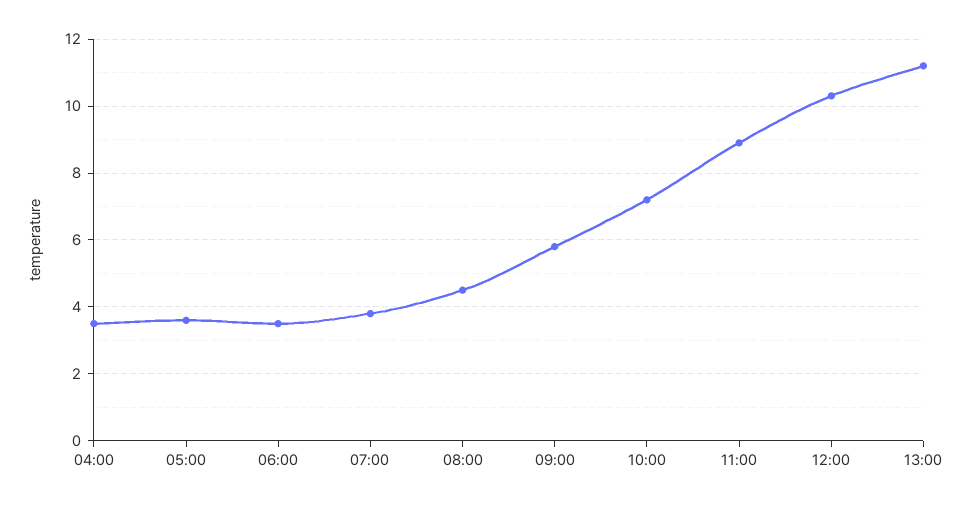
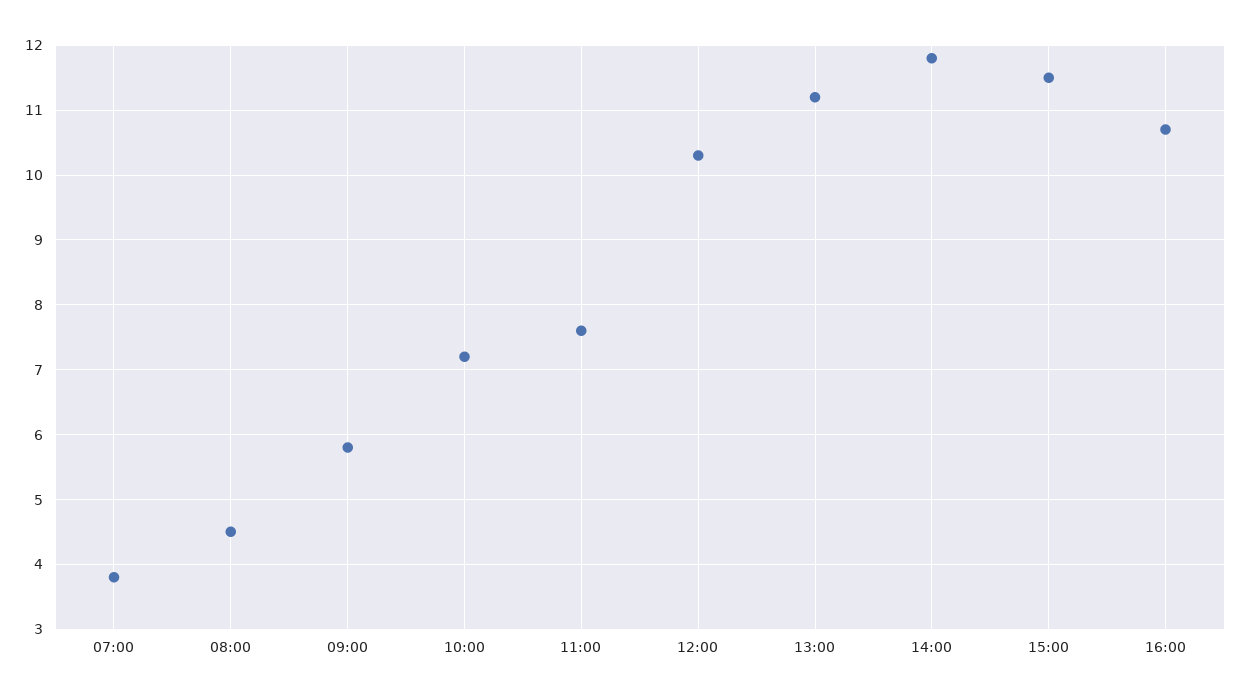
04:00: 3.5 -> none
05:00: 3.5 -> none
06:00: 3.5 -> none
11:00: 9 -> 7.6
14:00: none -> 11.8
15:00: none -> 11.5
16:00: none -> 10.7

